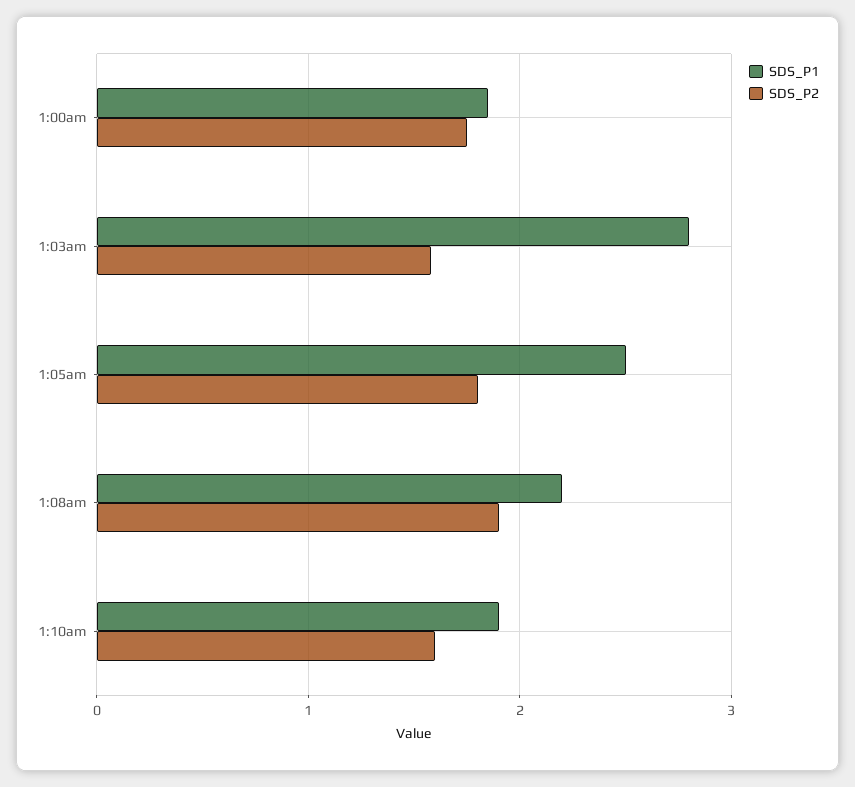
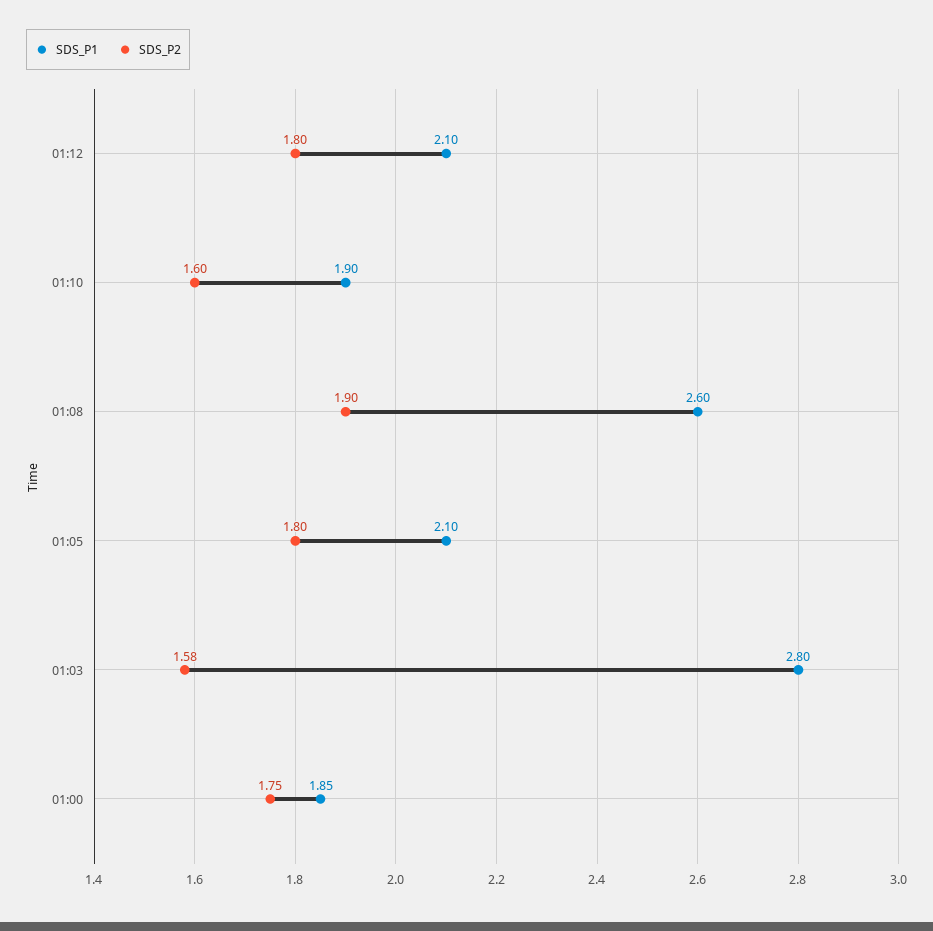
SDS_P1, 1:05am: 2.5 -> 2.1
SDS_P1, 1:08am: 2.2 -> 2.6
SDS_P1, 01:12: none -> 2.1
SDS_P2, 01:12: none -> 1.8

